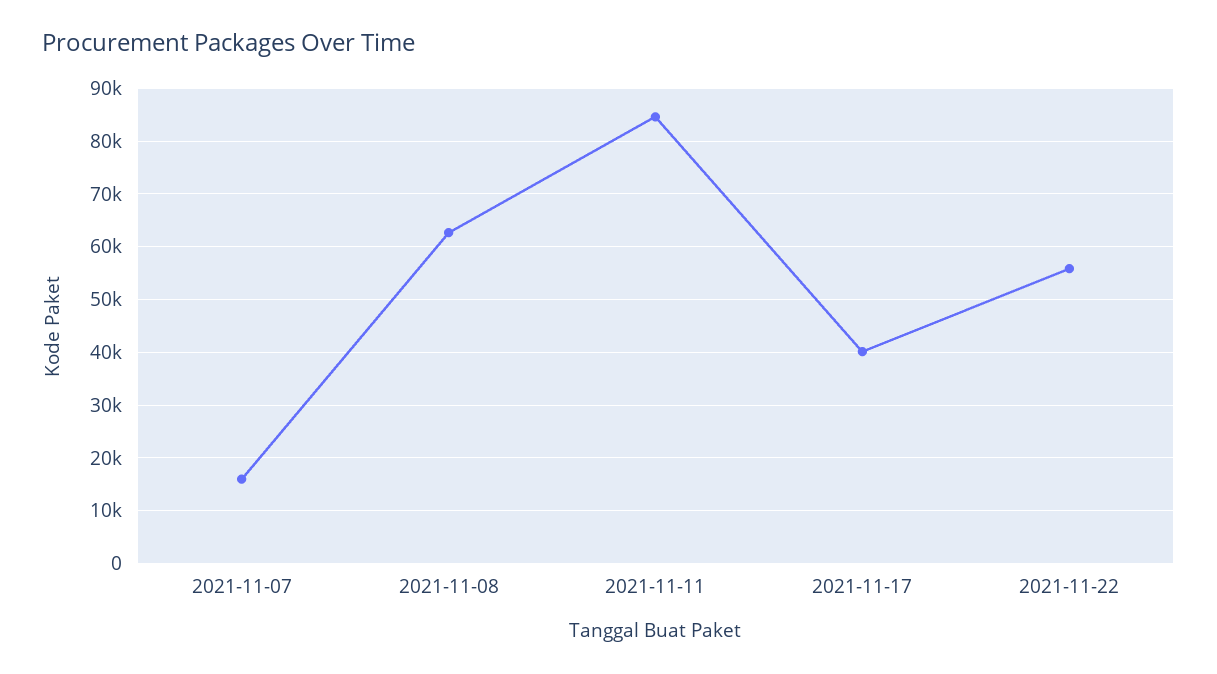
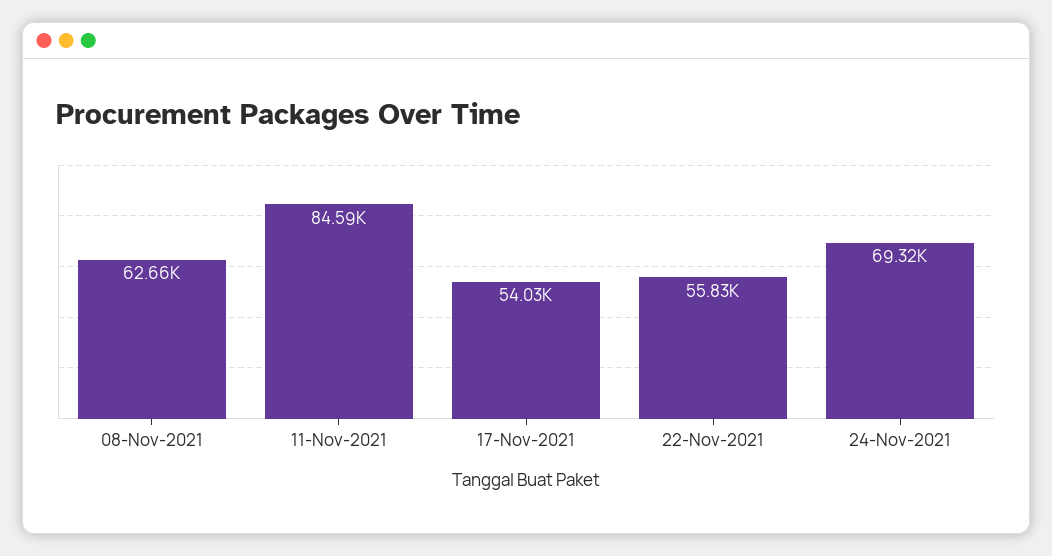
2021-11-07: 16000 -> none
2021-11-17: 40000 -> 54030
24-Nov-2021: none -> 69320

